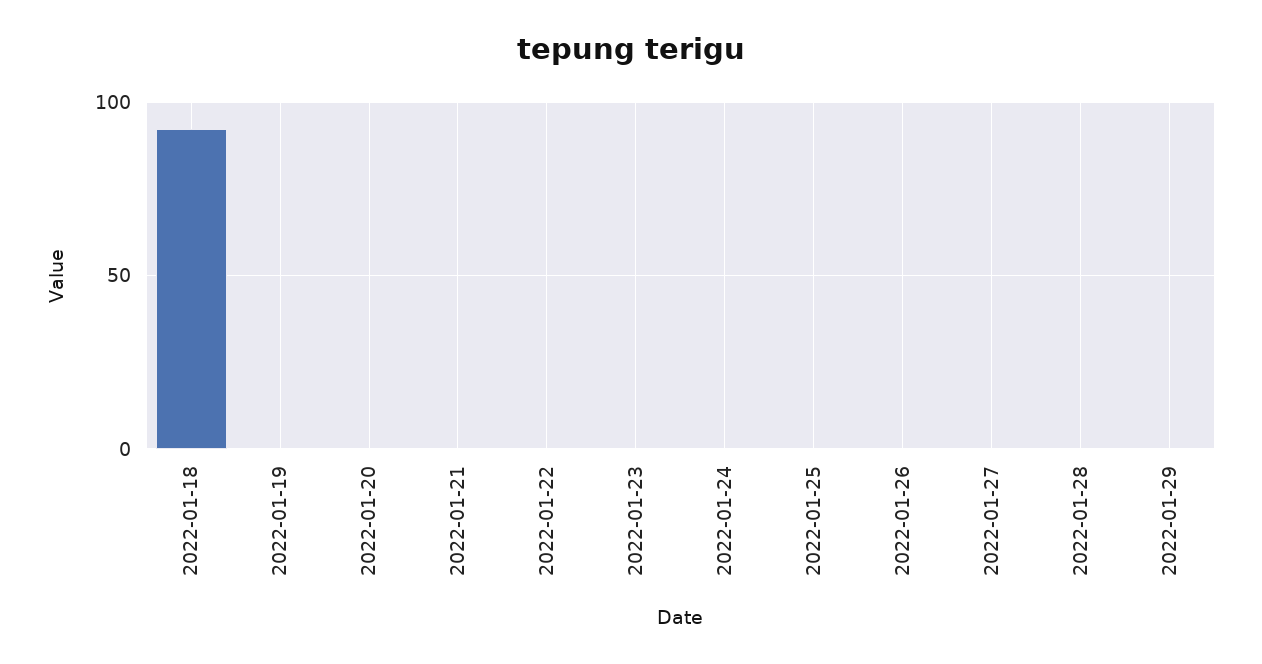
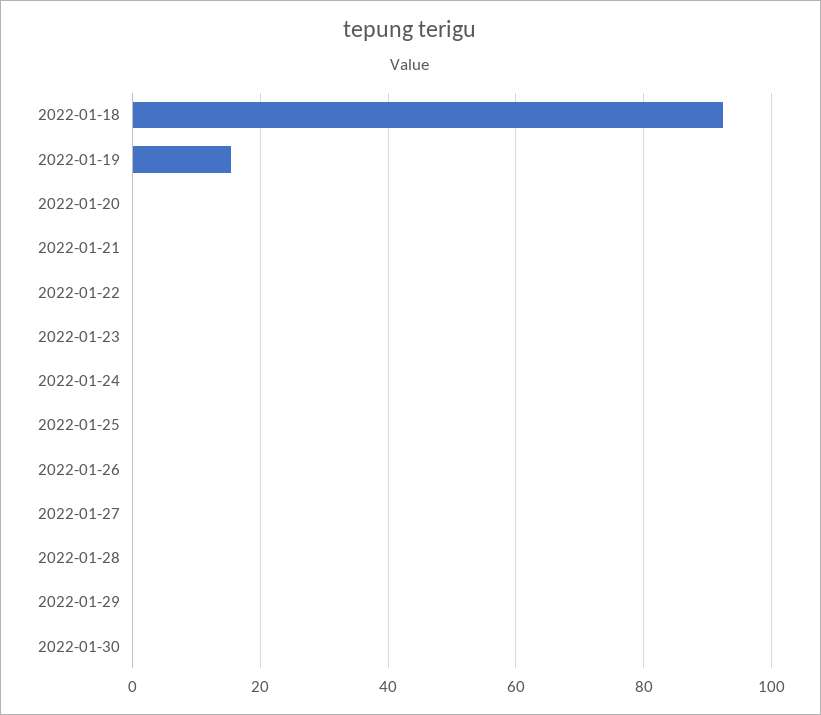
2022-01-19: 0 -> 16
2022-01-30: none -> 0

